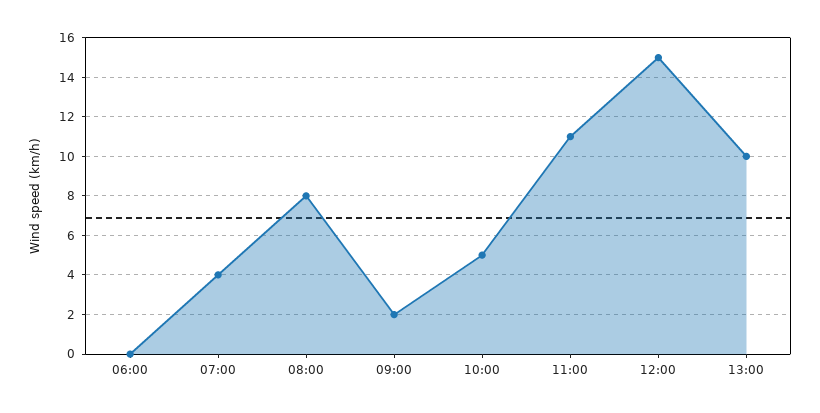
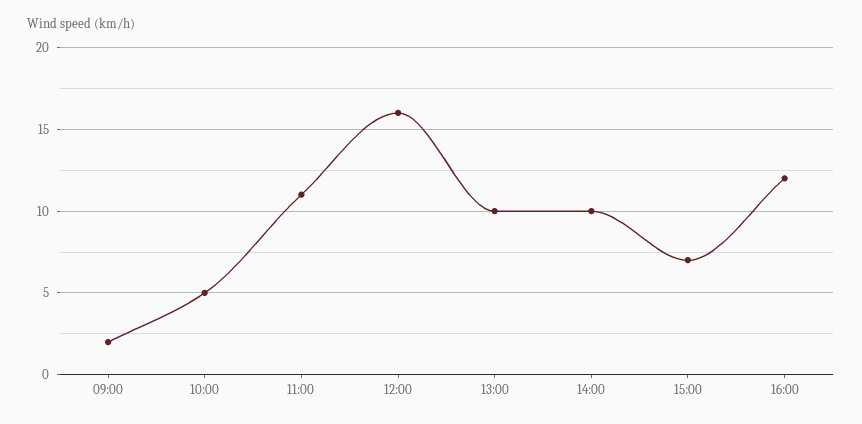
06:00: 0 -> none
07:00: 4 -> none
08:00: 8 -> none
12:00: 15 -> 16
14:00: none -> 10
15:00: none -> 7
16:00: none -> 12

